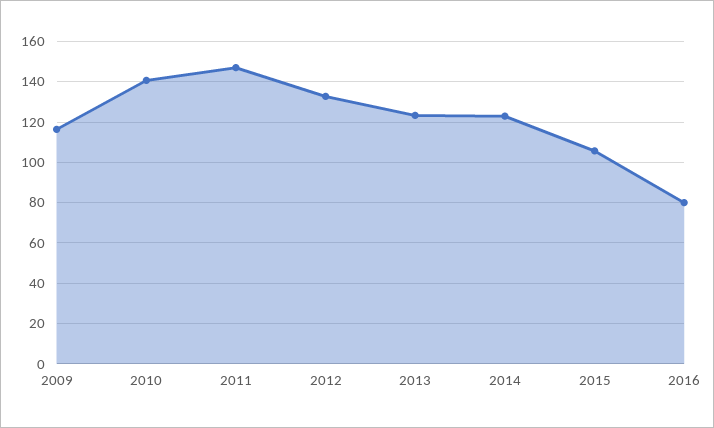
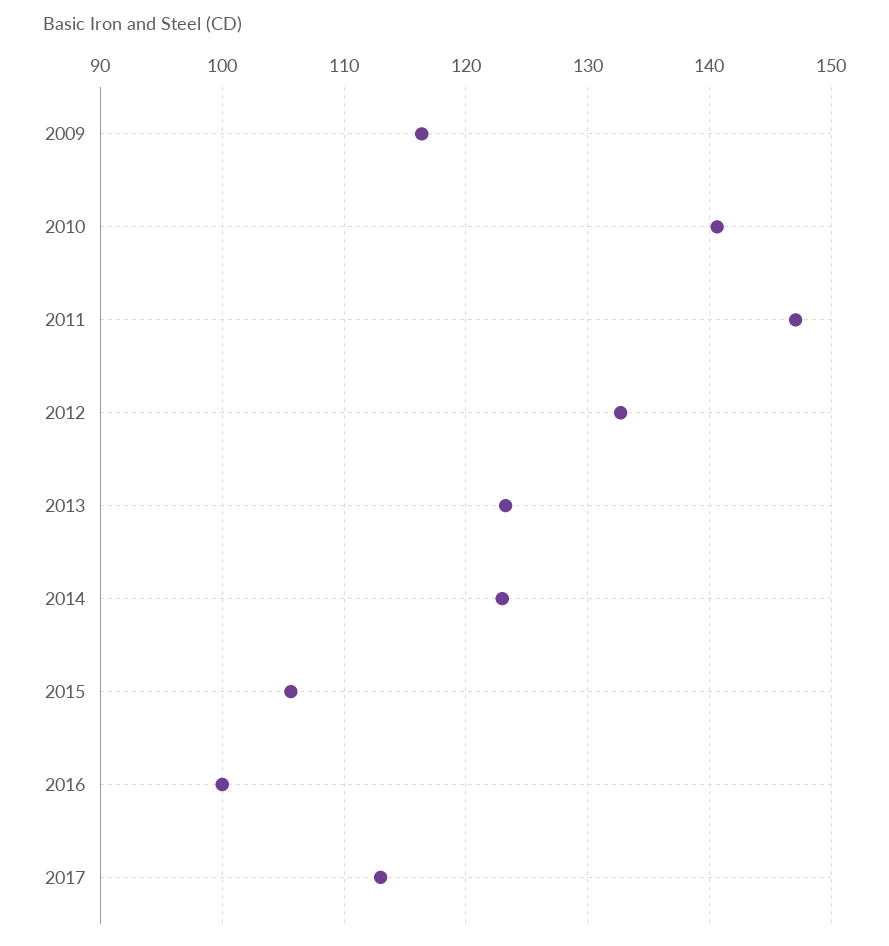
2016: 80 -> 100
2017: none -> 113

